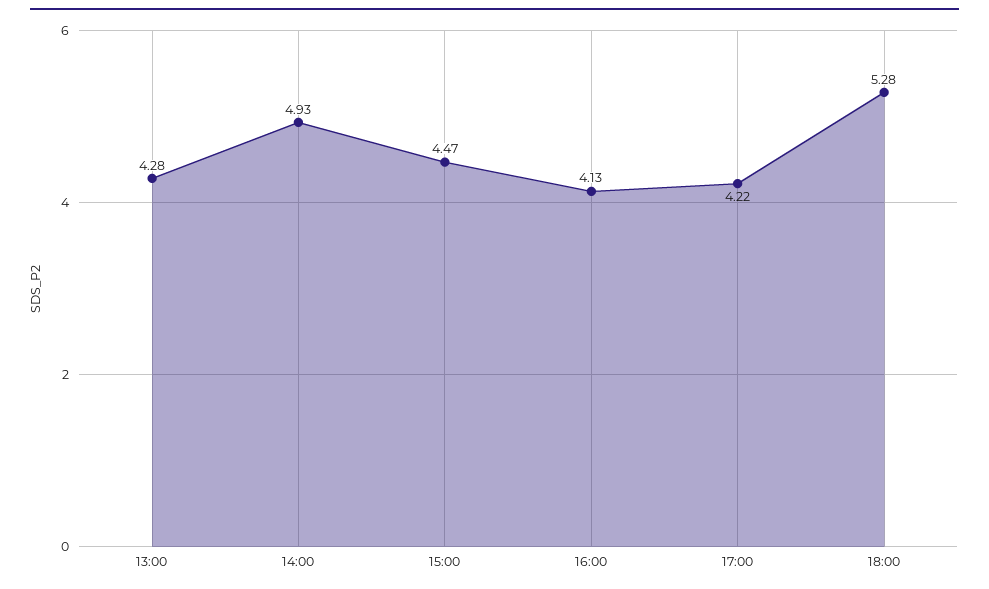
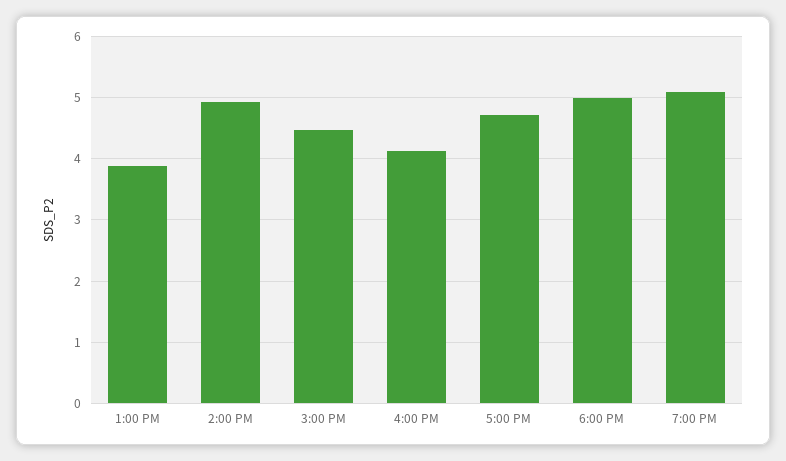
13:00: 4.28 -> 3.9
17:00: 4.22 -> 4.7
18:00: 5.28 -> 5
7:00 PM: none -> 5.1

